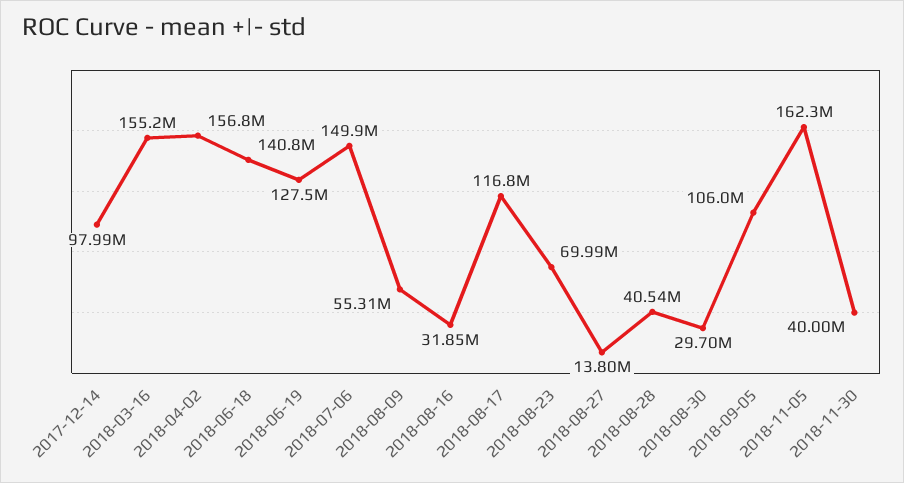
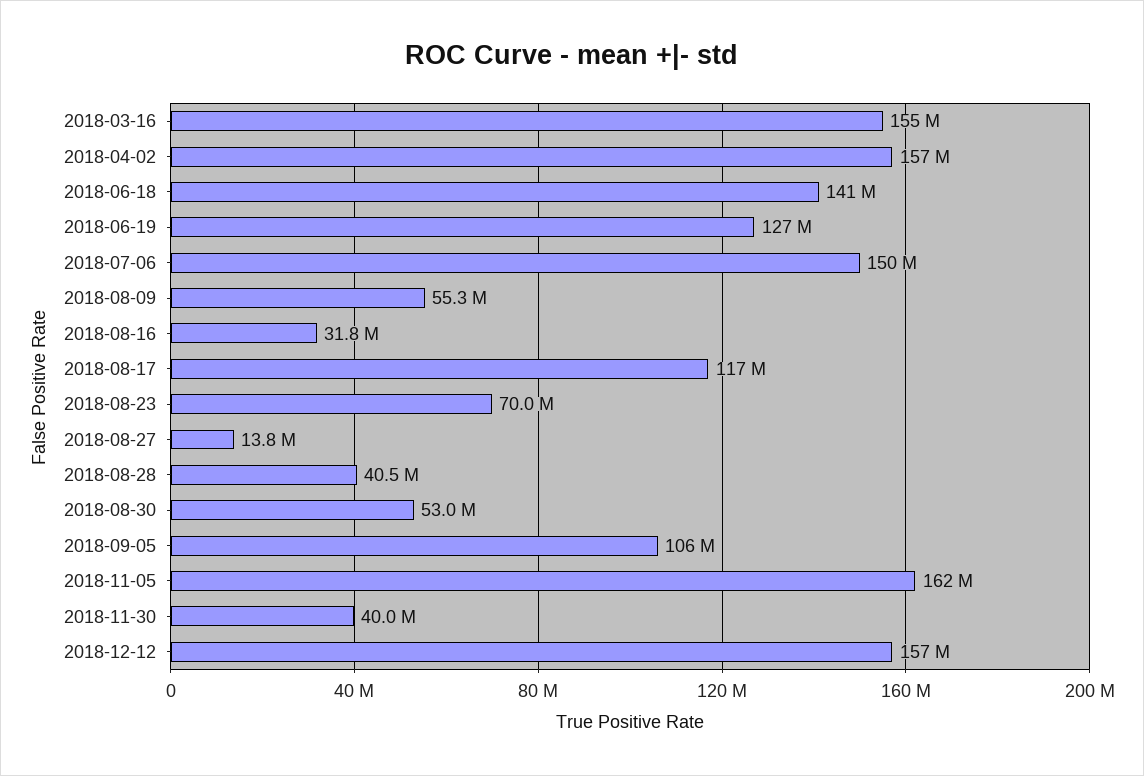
2017-12-14: 97990000 -> none
2018-08-30: 29700000 -> 53000000
2018-12-12: none -> 157000000

